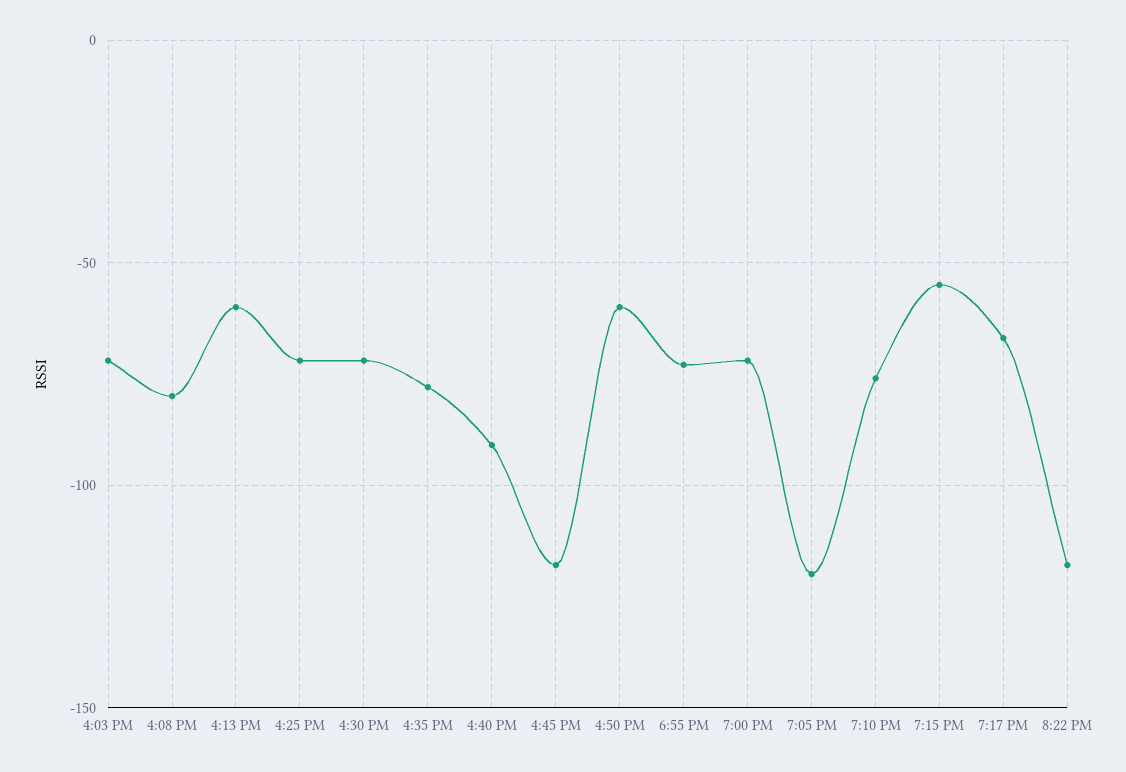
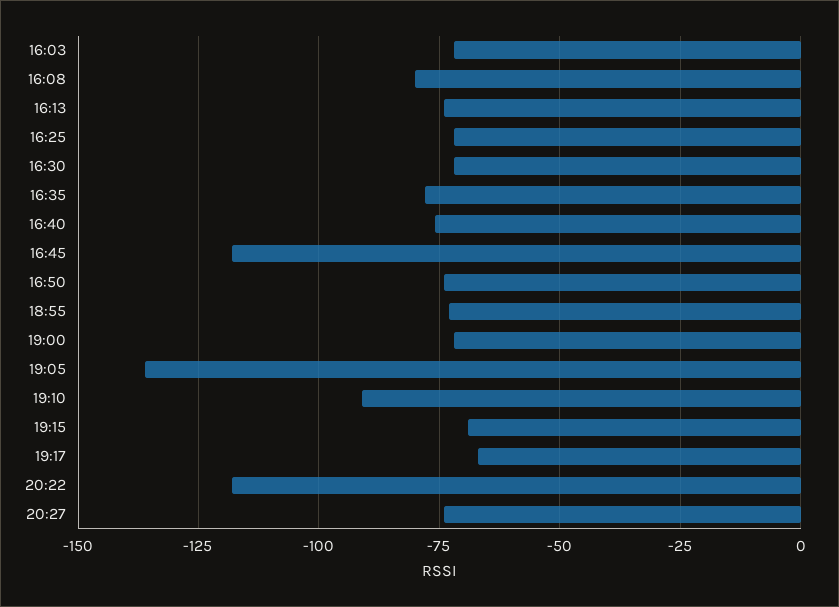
4:13 PM: -60 -> -75
4:40 PM: -90 -> -75
4:50 PM: -60 -> -75
7:05 PM: -120 -> -135
7:10 PM: -75 -> -90
7:15 PM: -55 -> -70
20:27: none -> -75

